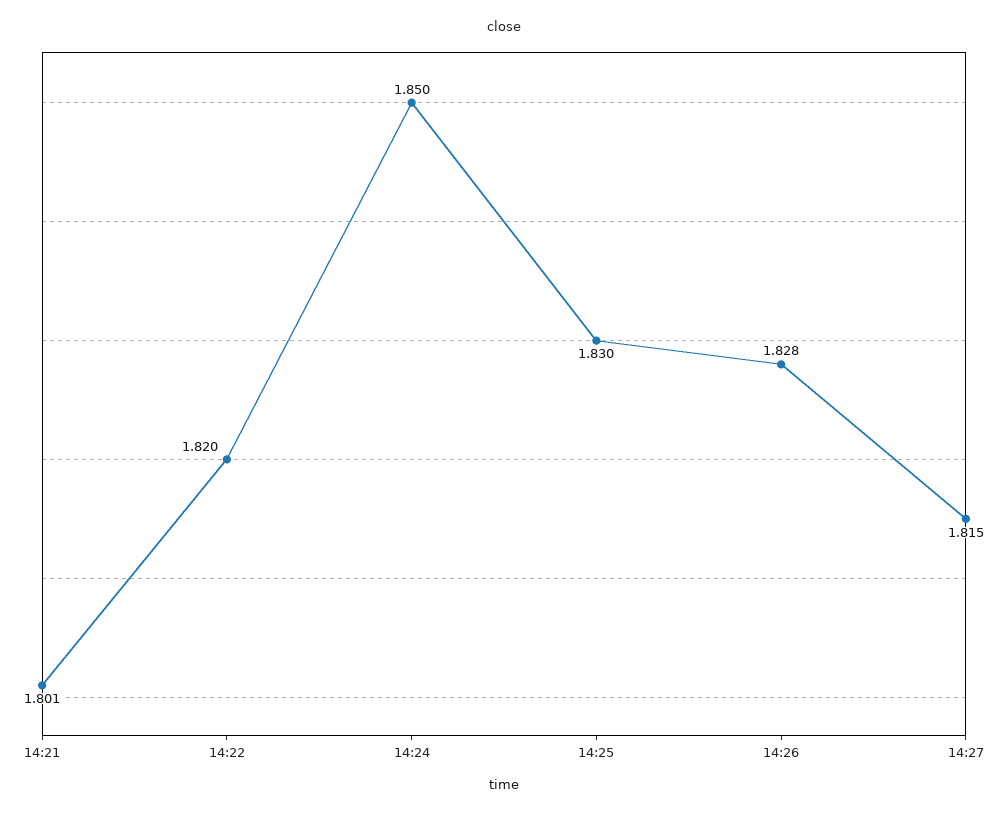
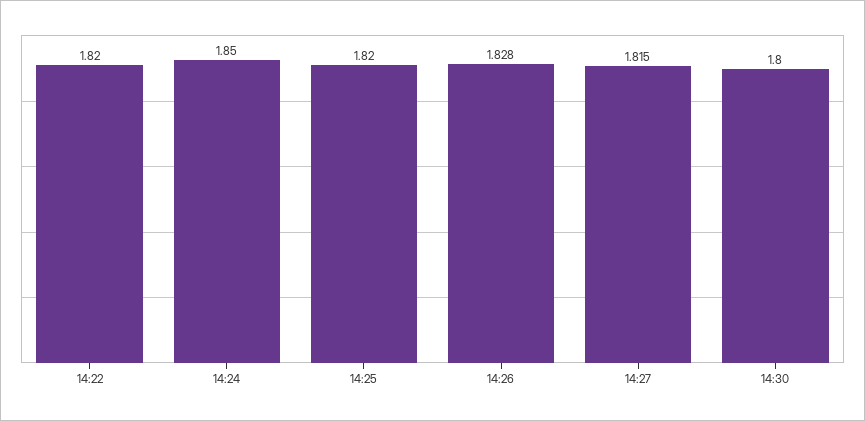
14:21: 1.801 -> none
14:25: 1.83 -> 1.82
14:30: none -> 1.8

